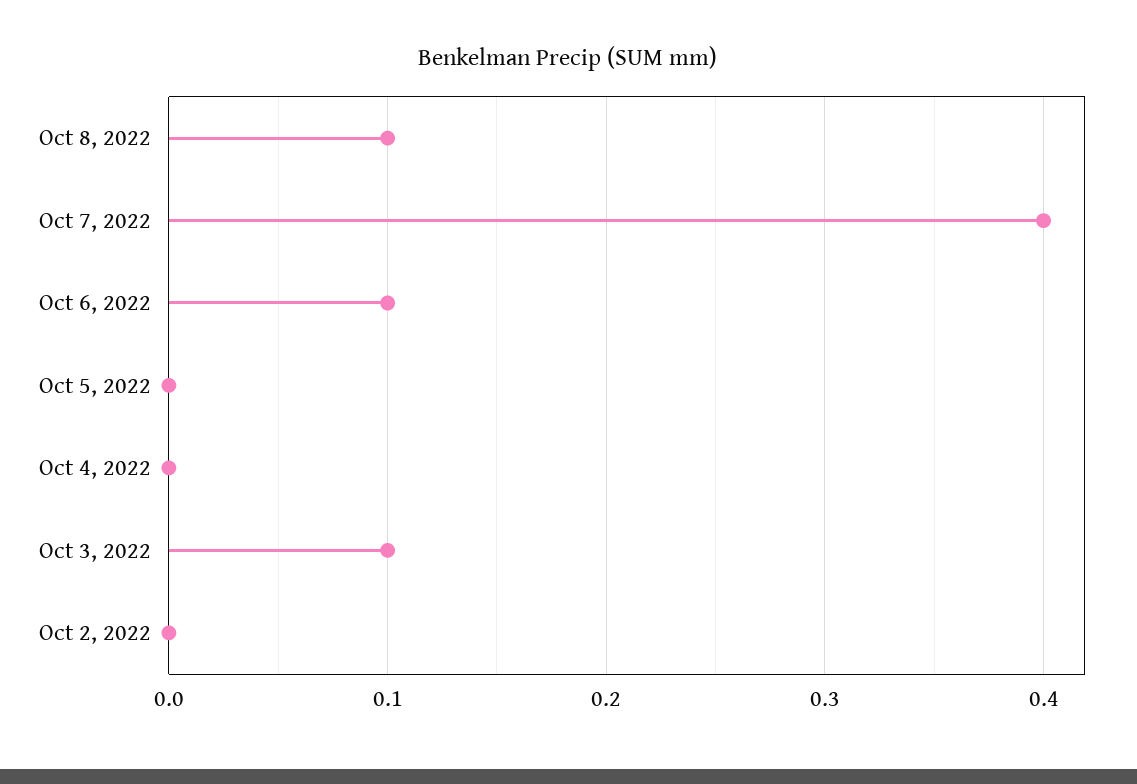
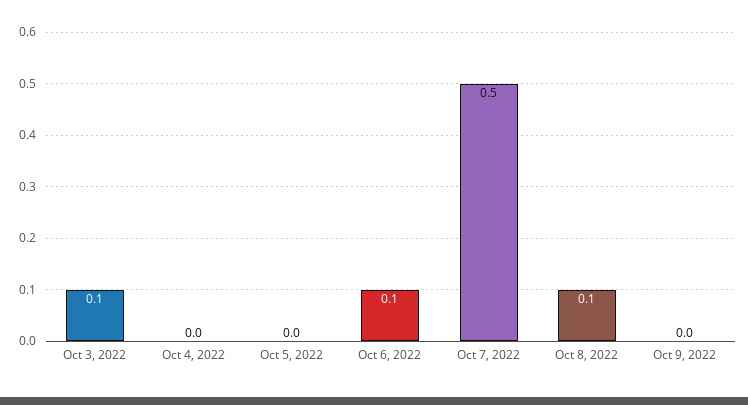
Oct 7, 2022: 0.4 -> 0.5
Oct 2, 2022: 0 -> none
Oct 9, 2022: none -> 0

